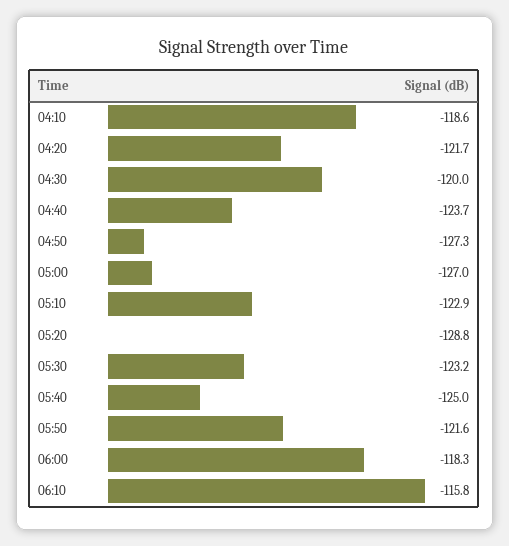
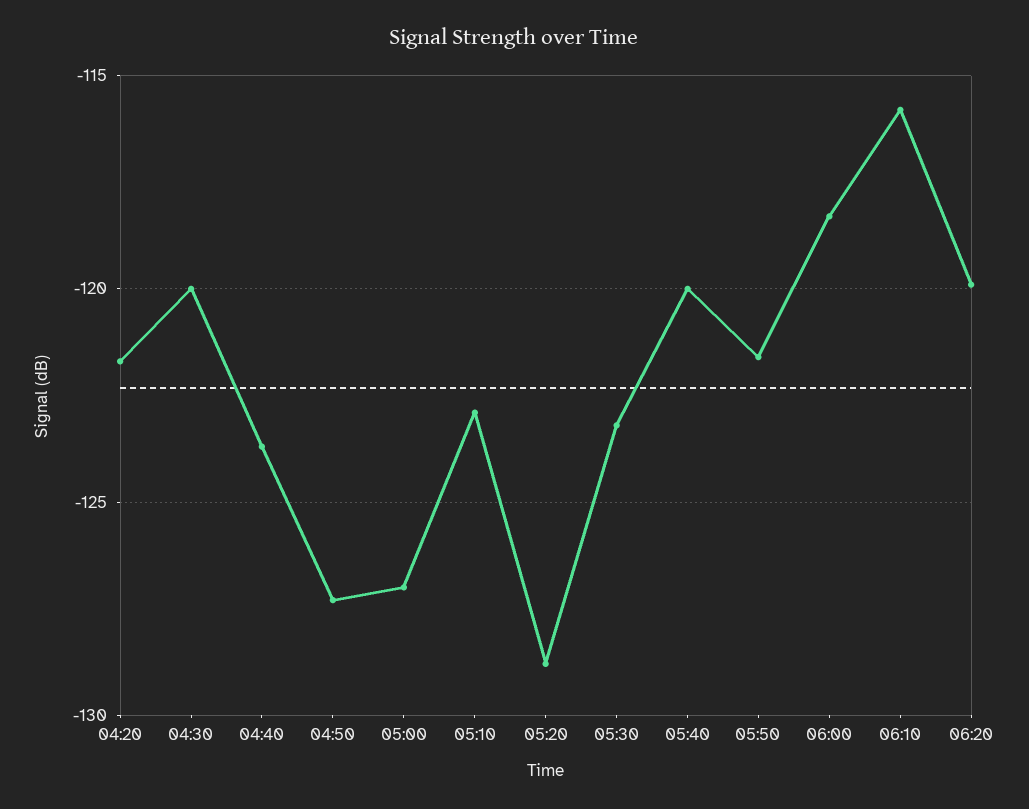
04:10: -118.6 -> none
05:40: -125 -> -120
06:20: none -> -120

